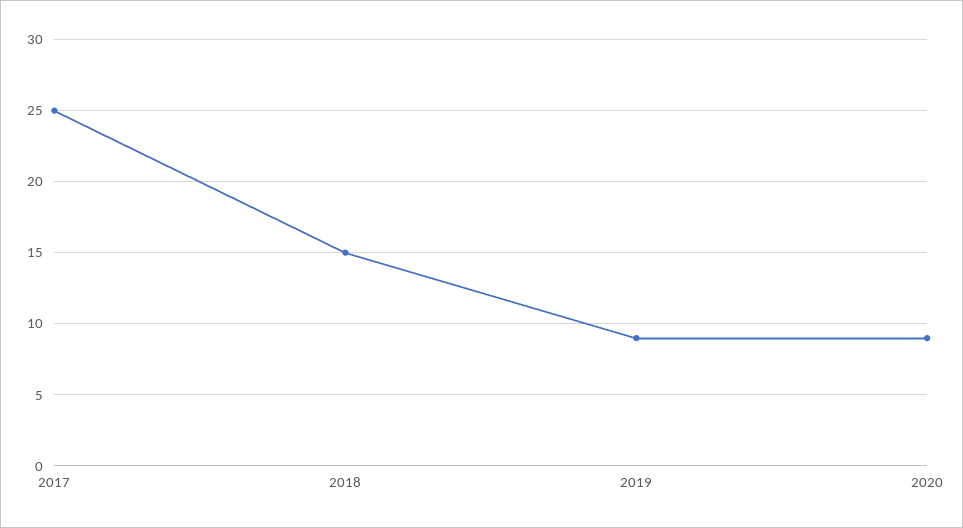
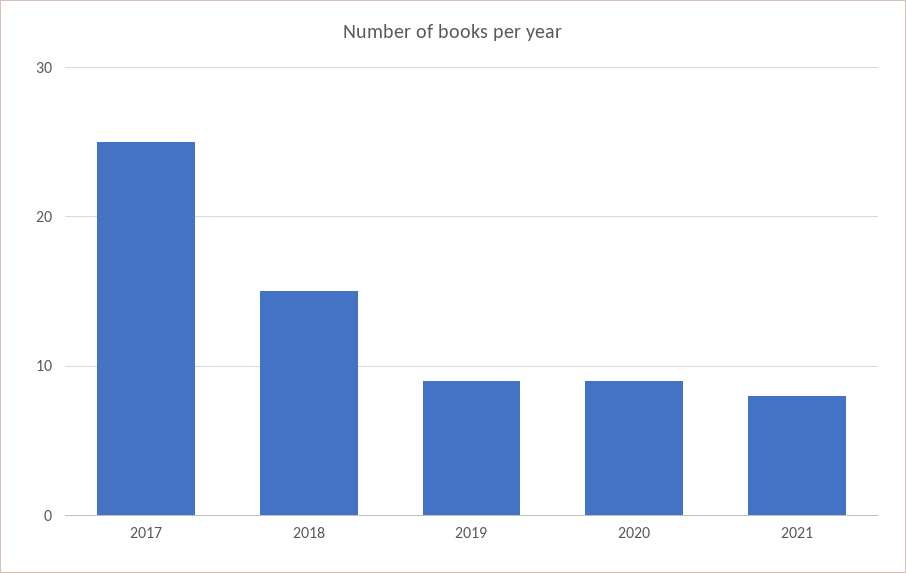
2021: none -> 8

